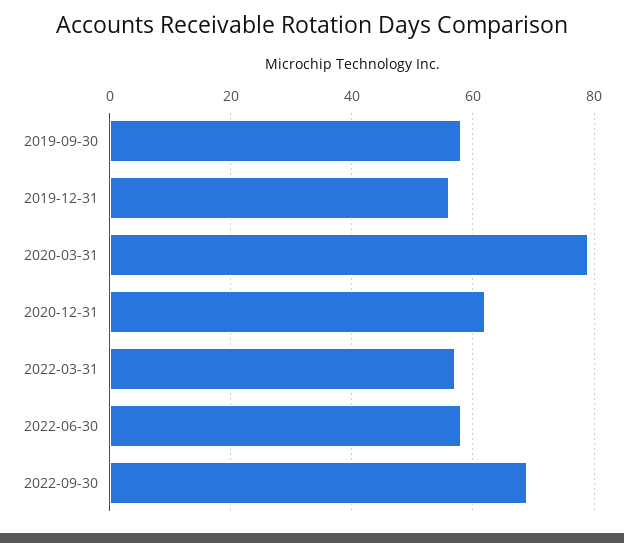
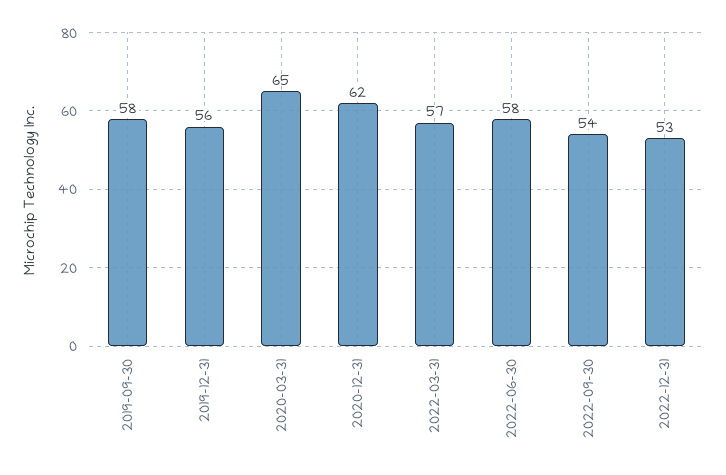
2020-03-31: 80 -> 65
2022-09-30: 70 -> 54
2022-12-31: none -> 53

